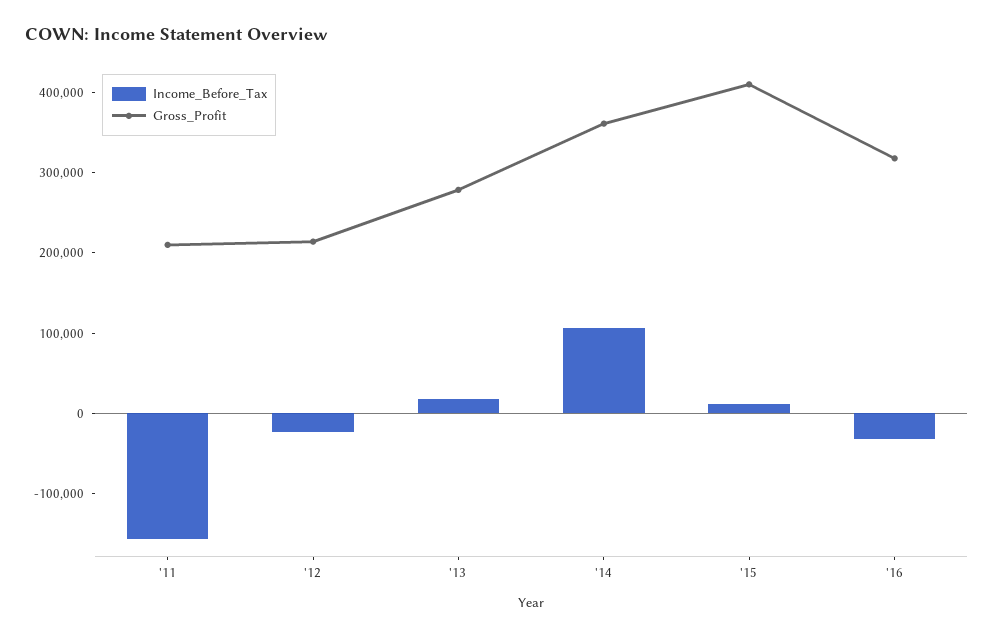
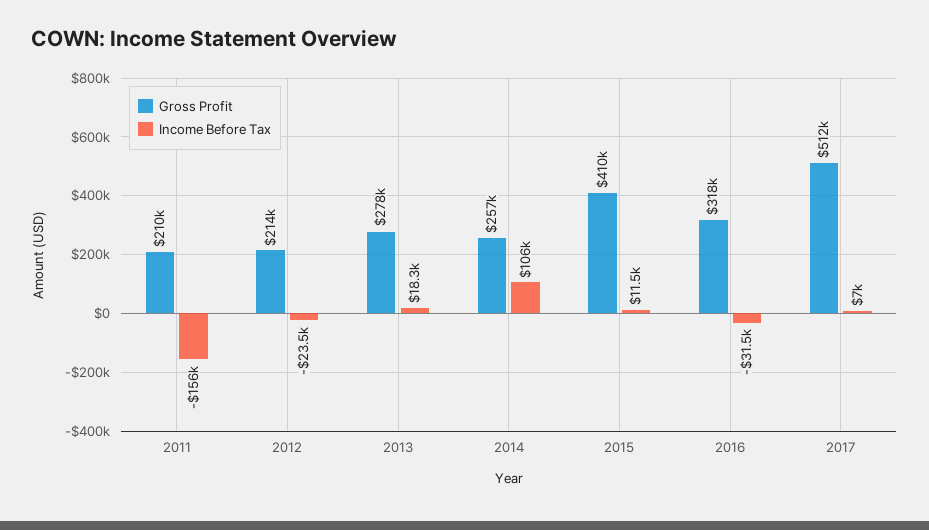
Gross_Profit, '14: 360000 -> 257000
Gross_Profit, 2017: none -> 512000
Income_Before_Tax, 2017: none -> 7000

